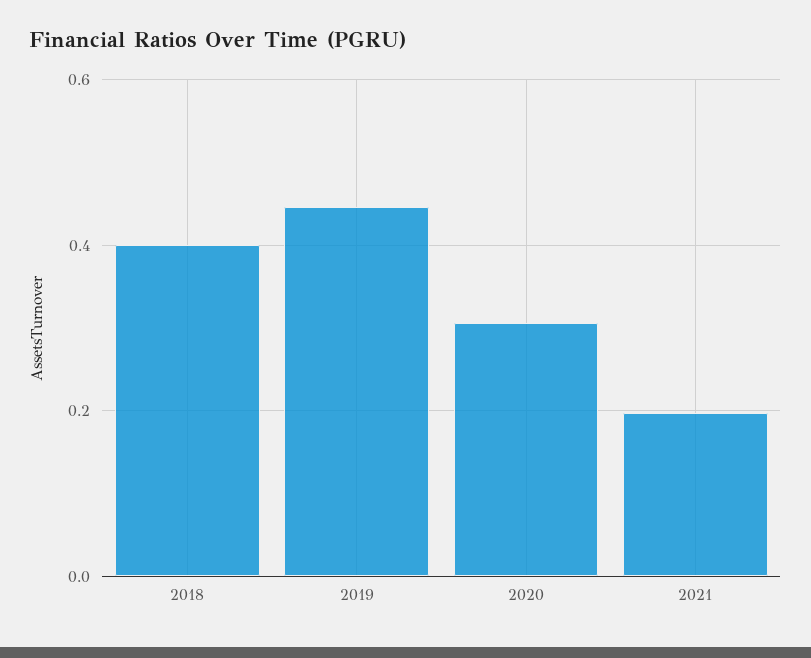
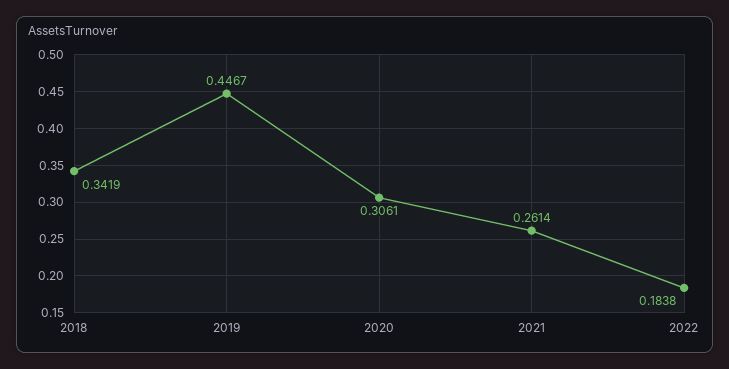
2018: 0.4 -> 0.3419
2021: 0.2 -> 0.2614
2022: none -> 0.1838

